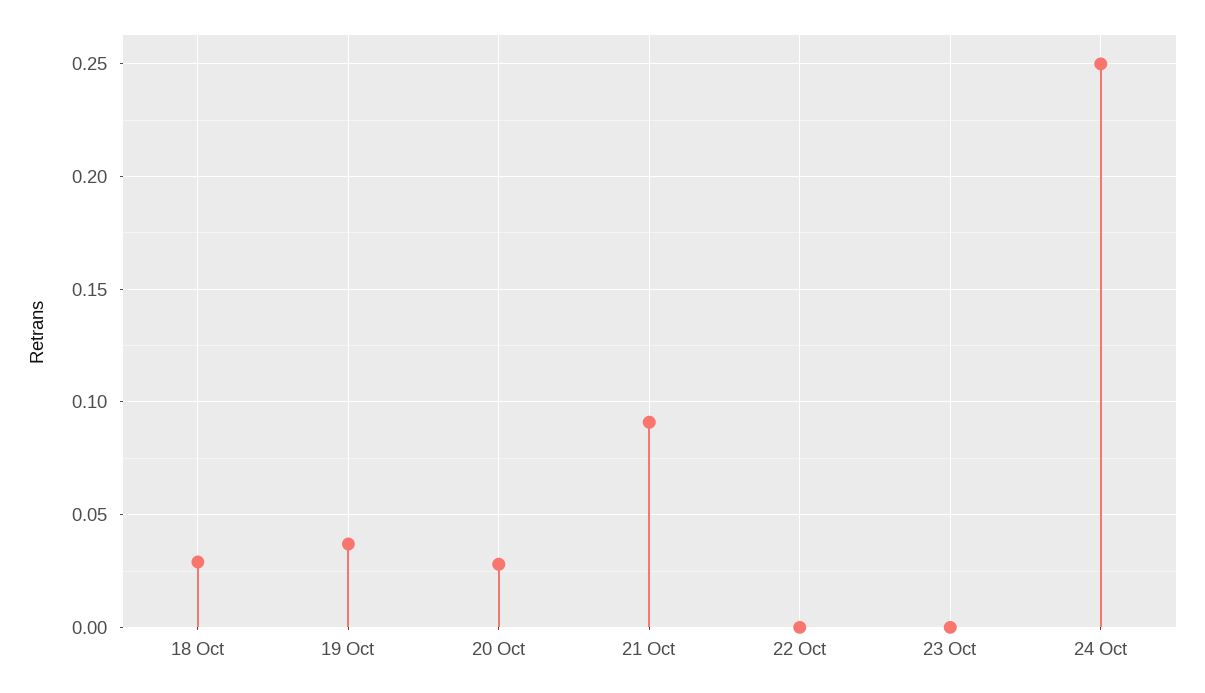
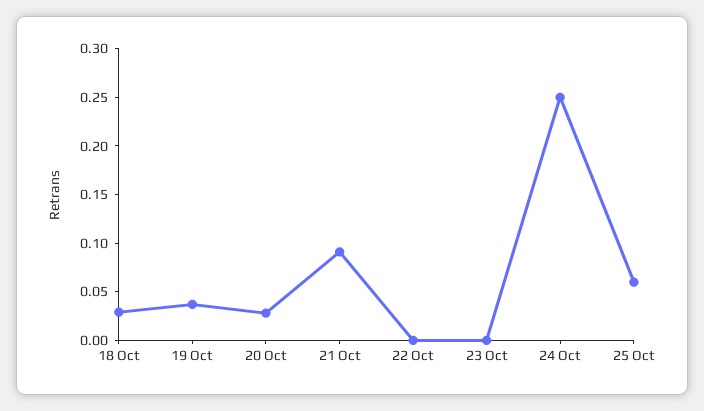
25 Oct: none -> 0.06

